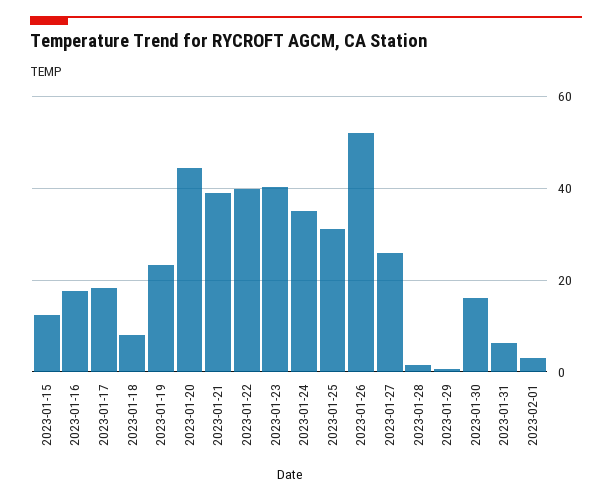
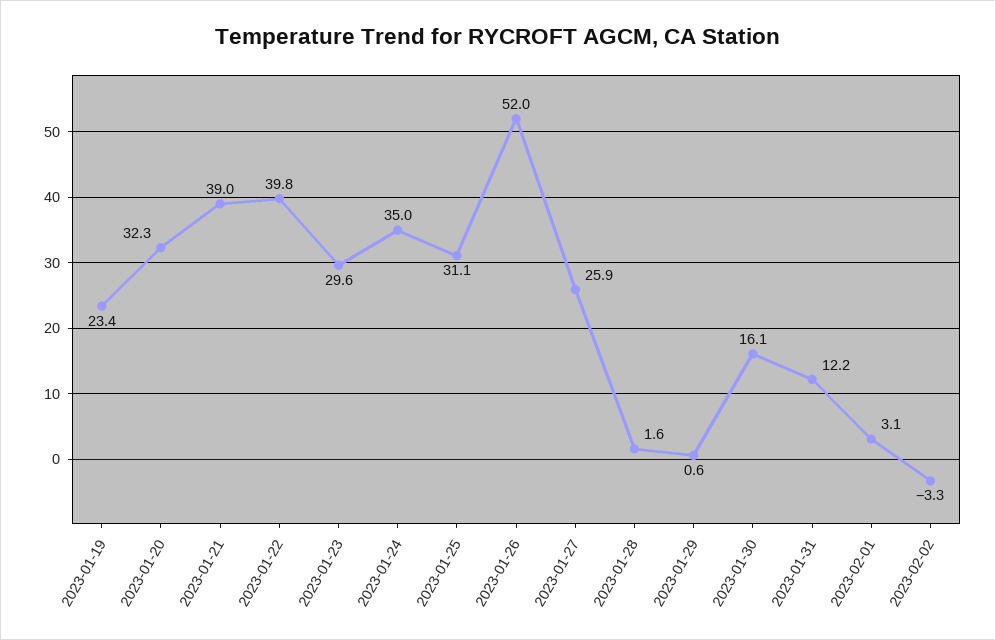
2023-01-15: 12 -> none
2023-01-16: 18 -> none
2023-01-17: 18 -> none
2023-01-18: 8 -> none
2023-01-20: 44 -> 32.3
2023-01-23: 40 -> 29.6
2023-01-31: 6 -> 12.2
2023-02-02: none -> -3.3

